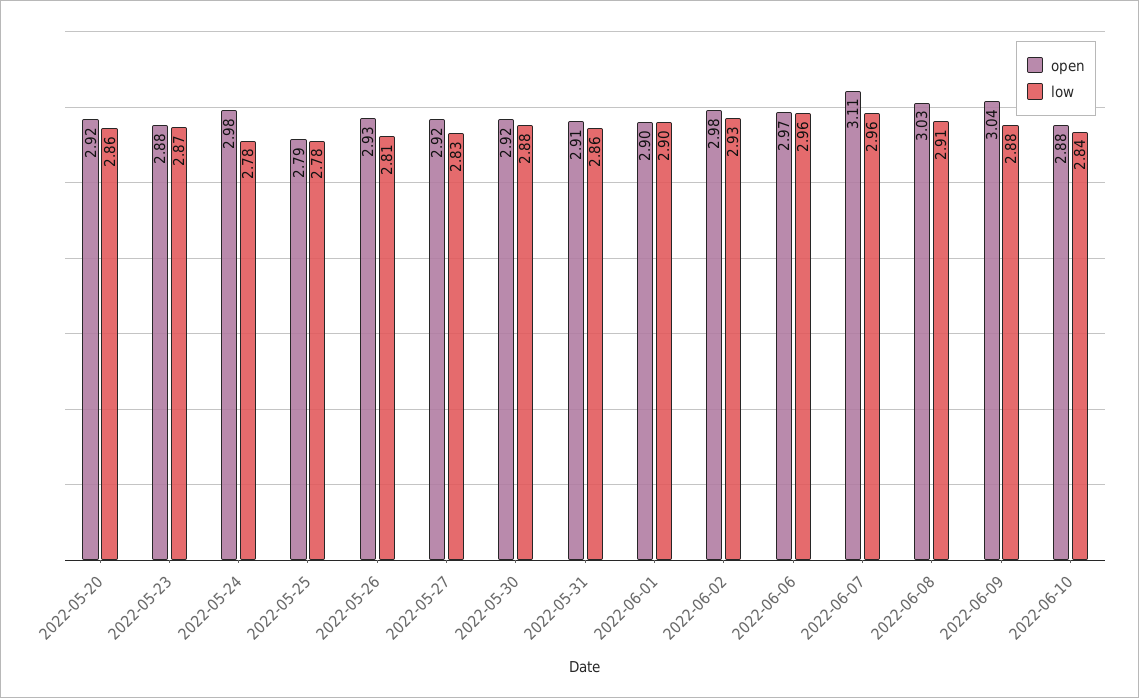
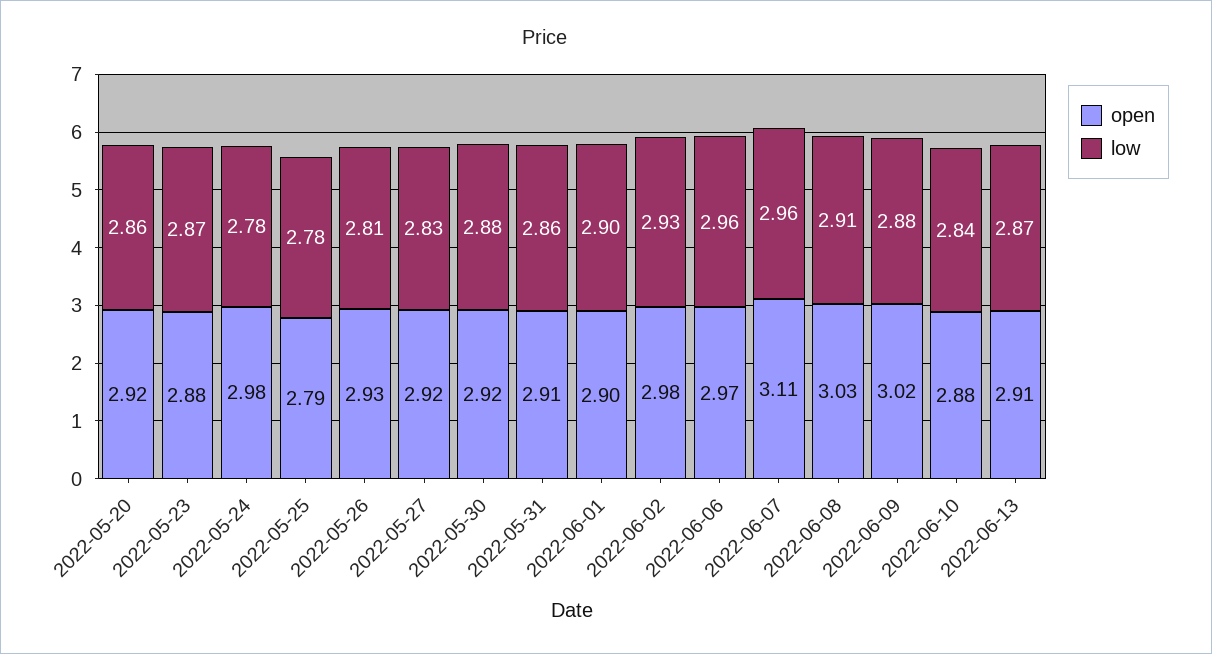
open, 2022-06-09: 3.04 -> 3.02
open, 2022-06-13: none -> 2.91
low, 2022-06-13: none -> 2.87

